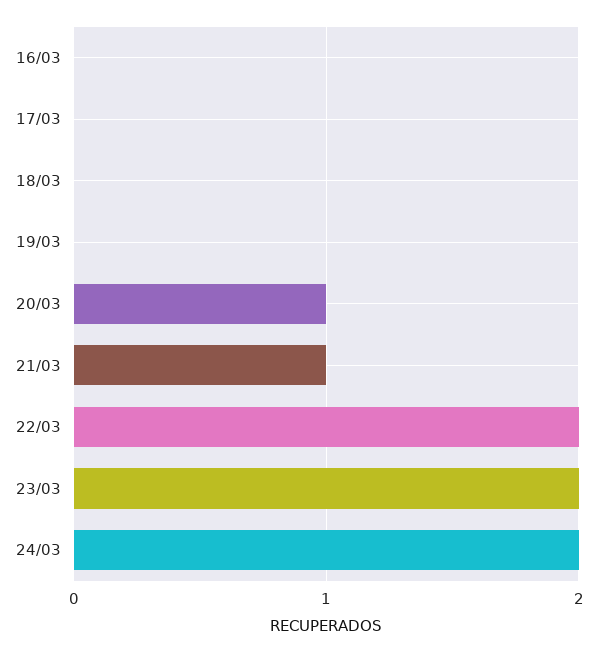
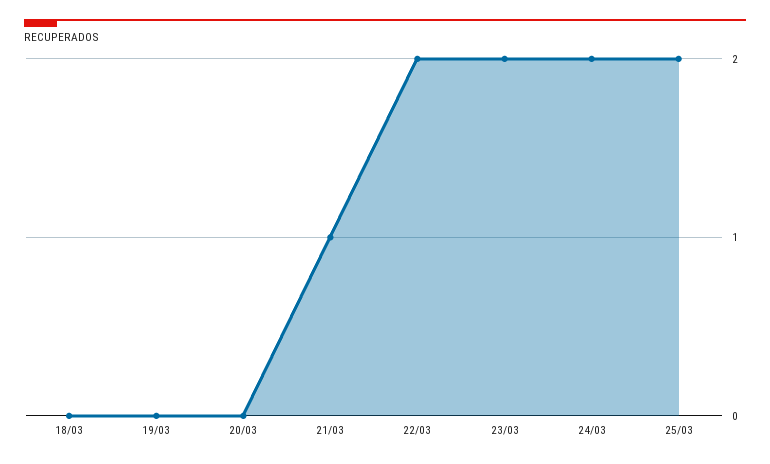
16/03: 0 -> none
17/03: 0 -> none
20/03: 1 -> 0
25/03: none -> 2

